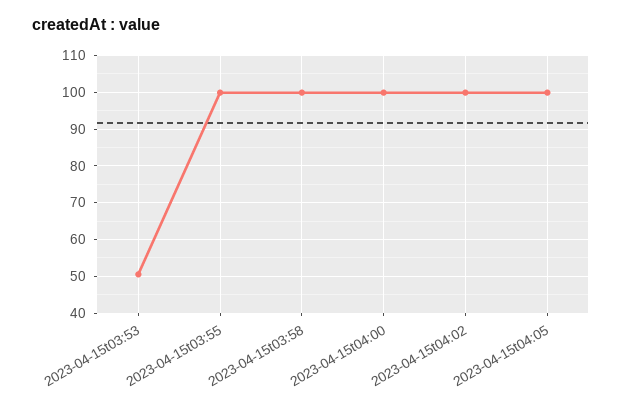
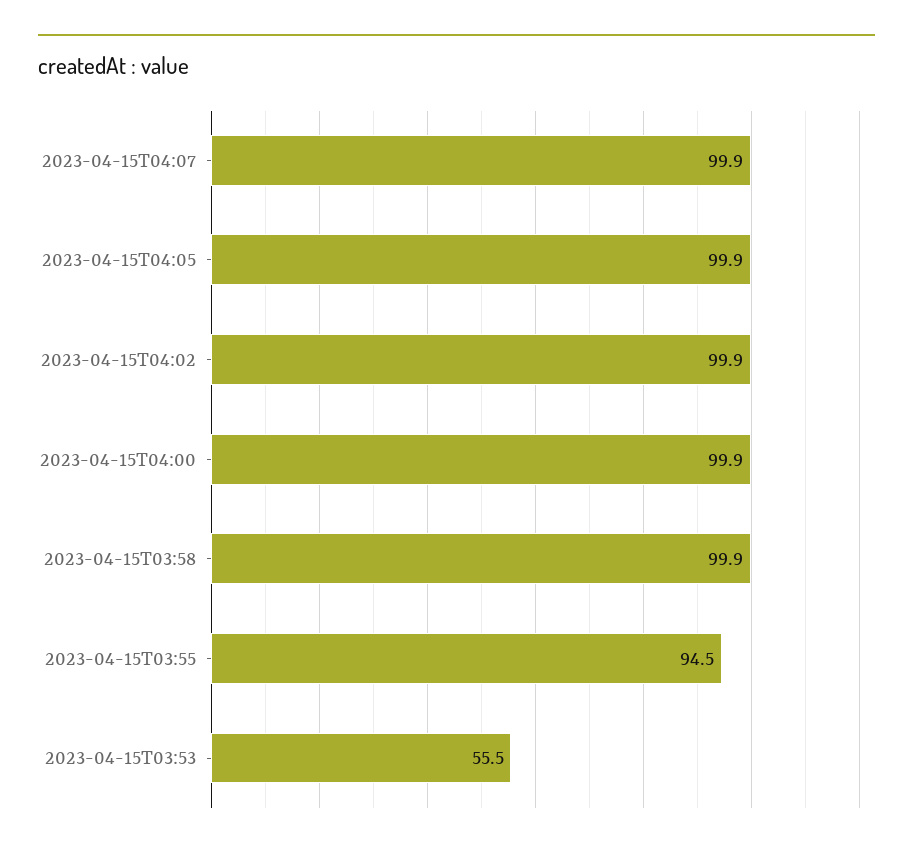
2023-04-15t03:53: 50 -> 55.5
2023-04-15t03:55: 100 -> 94.5
2023-04-15T04:07: none -> 99.9

